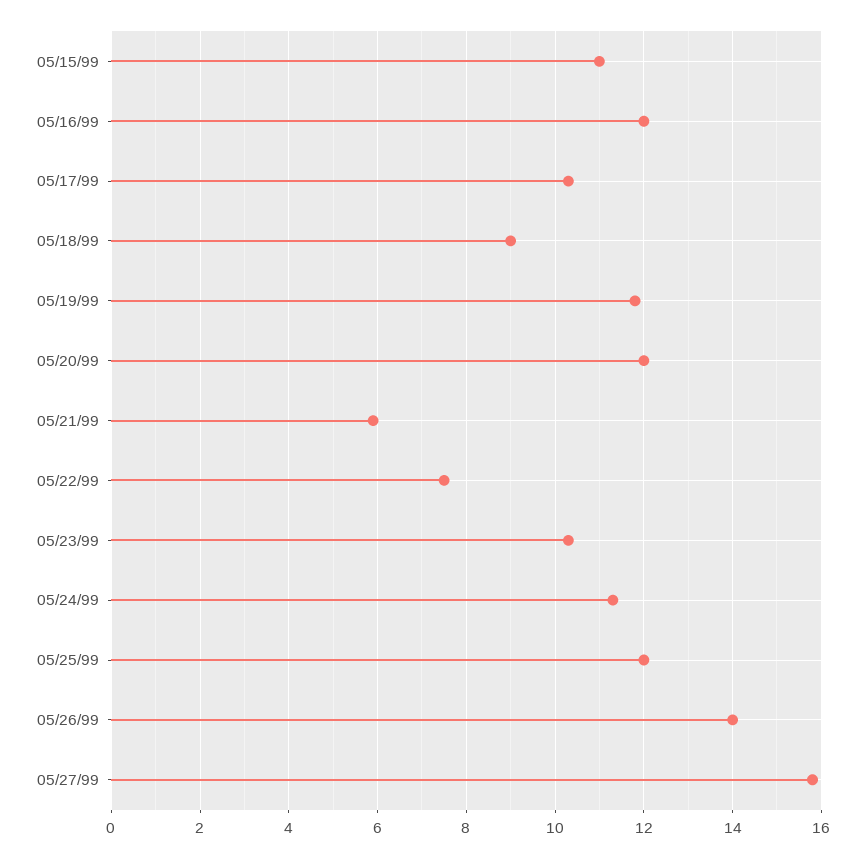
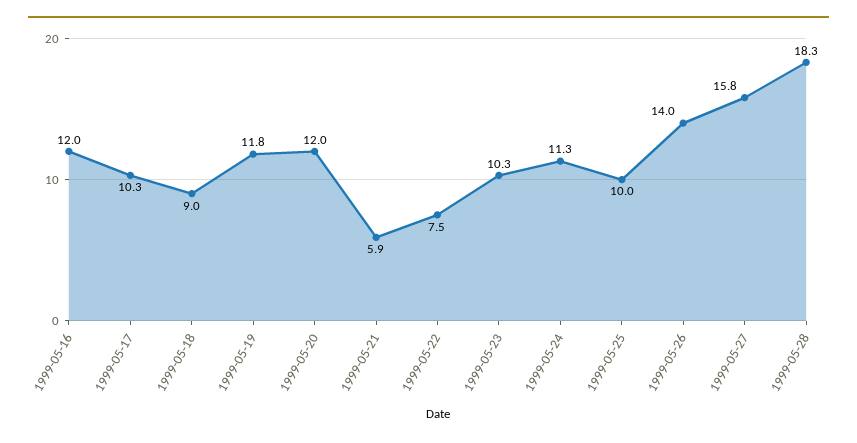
05/15/99: 11 -> none
05/25/99: 12 -> 10
1999-05-28: none -> 18.3

